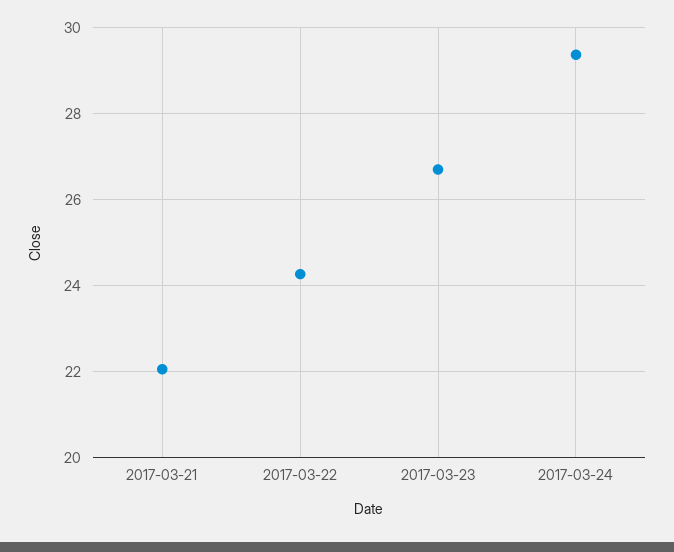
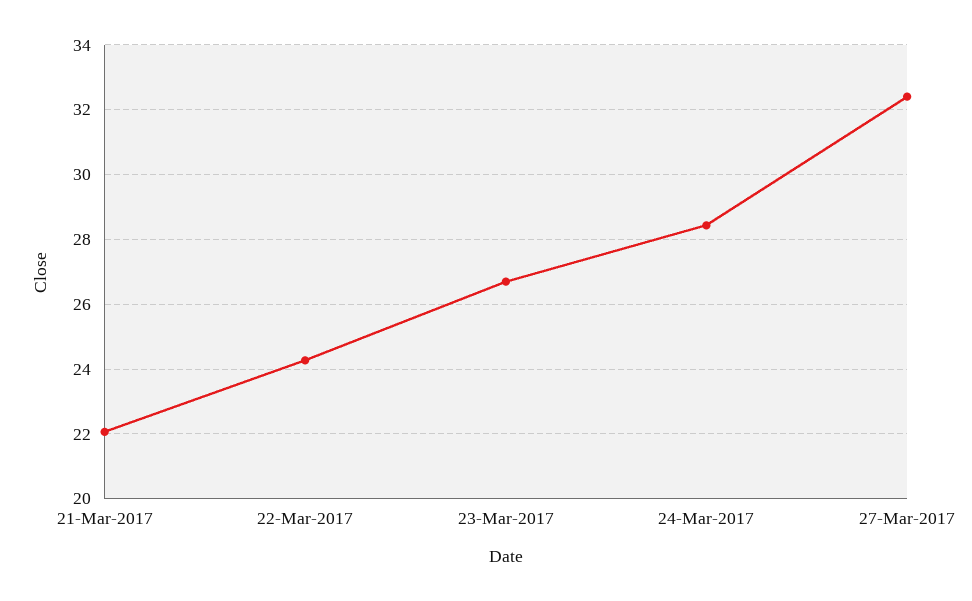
2017-03-24: 29.4 -> 28.4
27-Mar-2017: none -> 32.4

